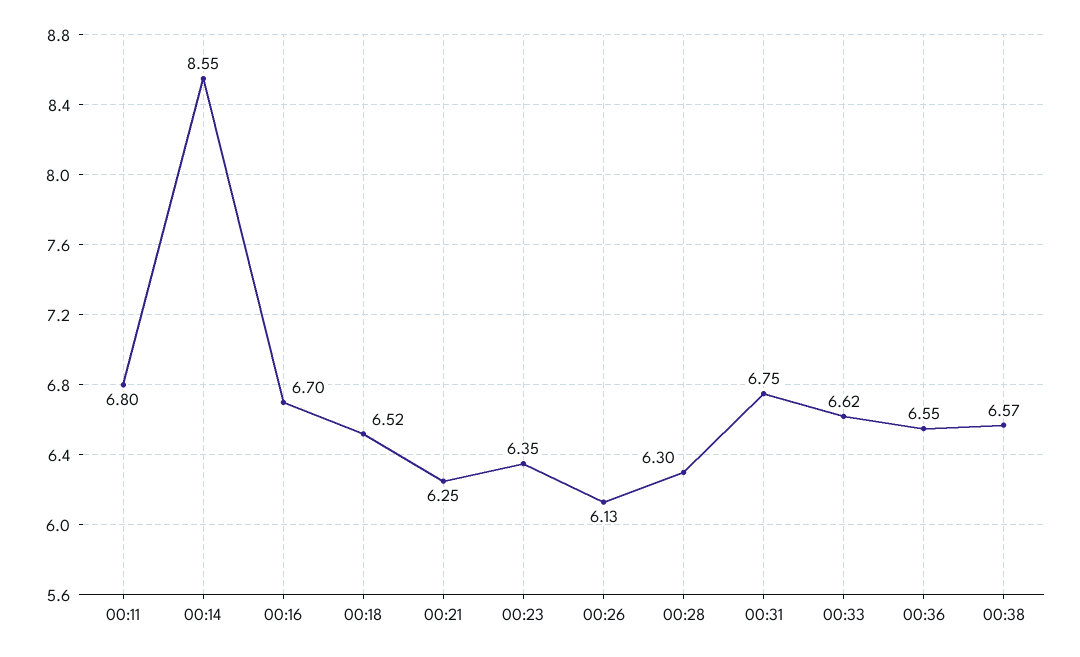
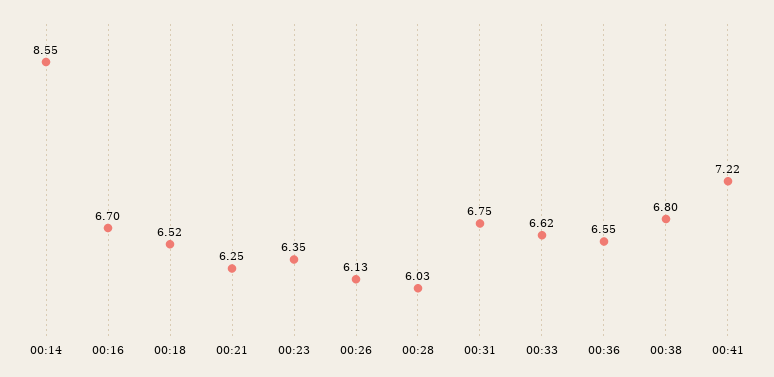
00:11: 6.8 -> none
00:28: 6.3 -> 6.03
00:38: 6.57 -> 6.8
00:41: none -> 7.22

